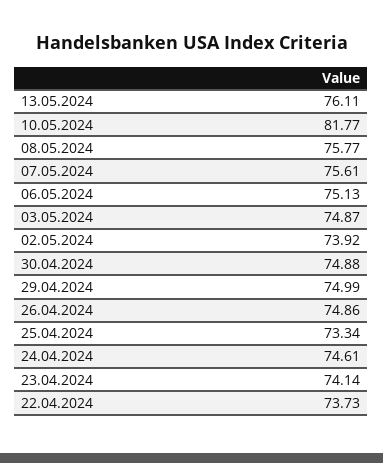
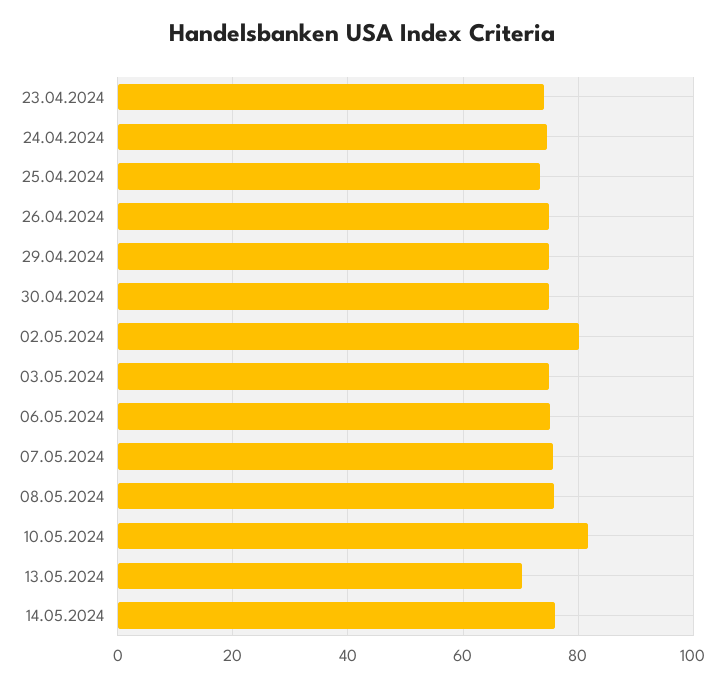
13.05.2024: 76.11 -> 70
02.05.2024: 73.92 -> 80
22.04.2024: 73.73 -> none
14.05.2024: none -> 76

